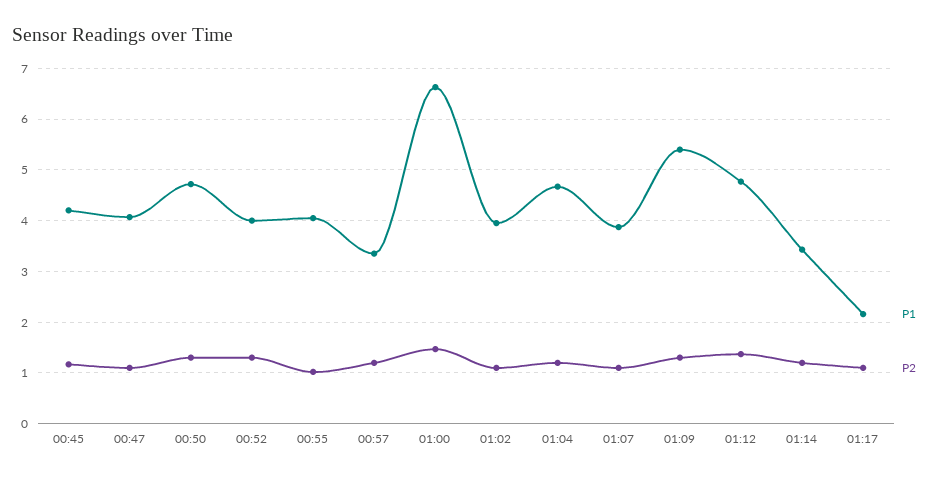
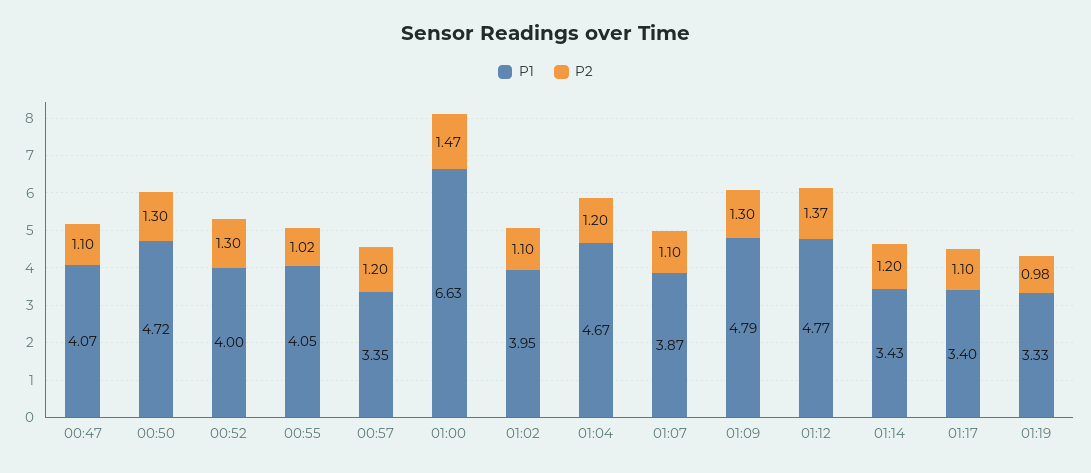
P1, 00:45: 4.2 -> none
P2, 00:45: 1.2 -> none
P1, 01:09: 5.4 -> 4.79
P1, 01:17: 2.2 -> 3.4
P1, 01:19: none -> 3.33
P2, 01:19: none -> 0.98

